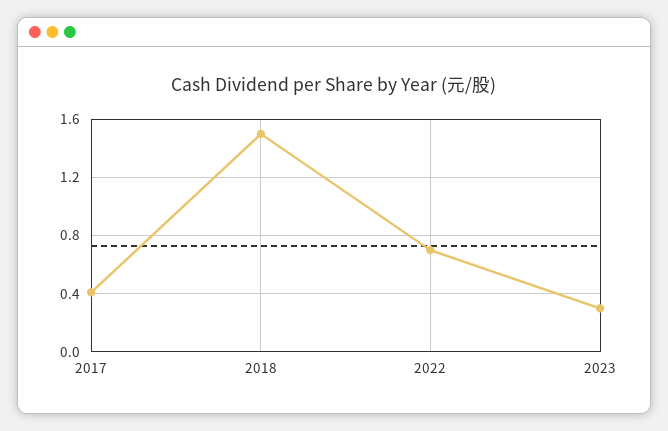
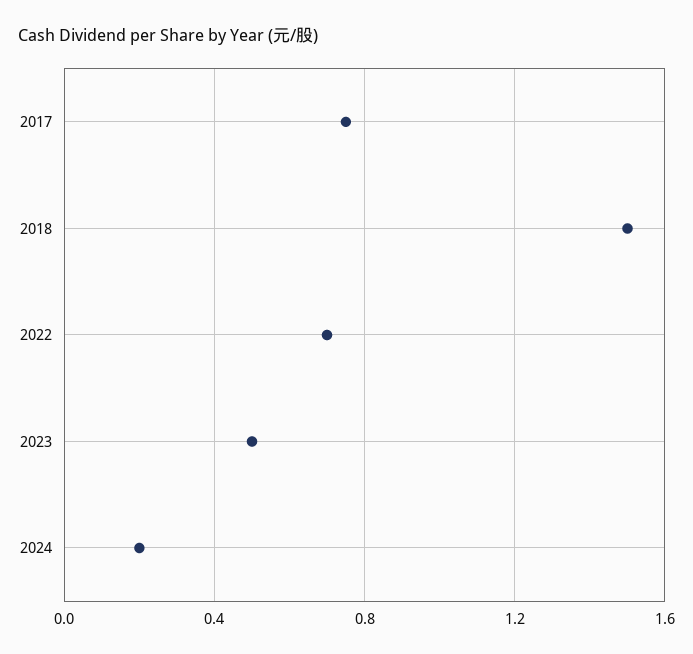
2017: 0.4 -> 0.75
2023: 0.3 -> 0.5
2024: none -> 0.2

